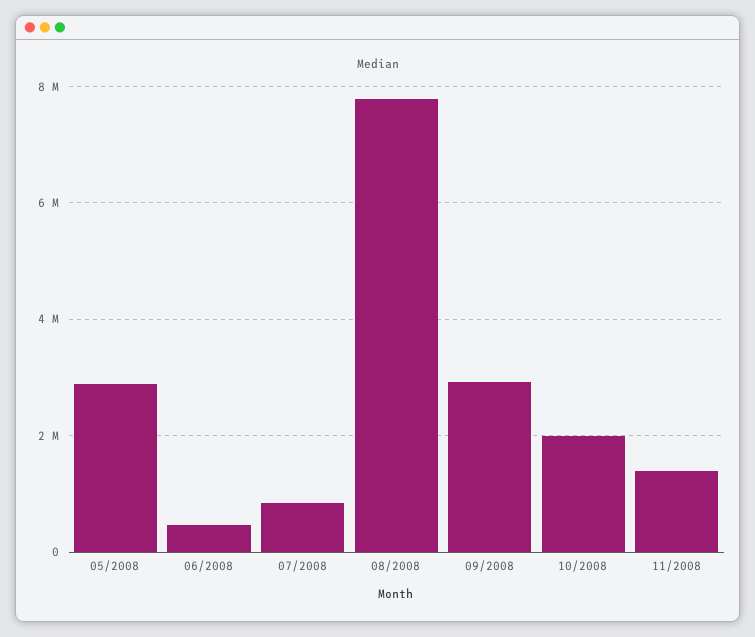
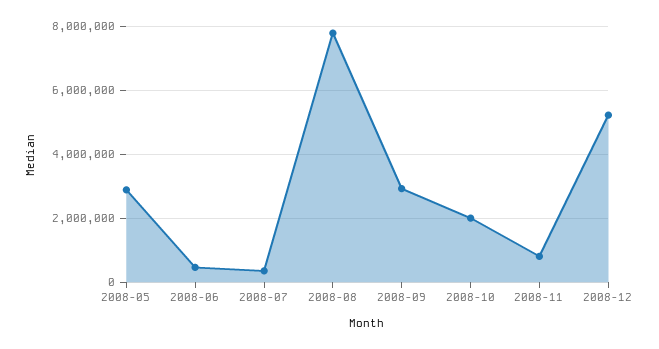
07/2008: 800000 -> 400000
11/2008: 1400000 -> 800000
2008-12: none -> 5200000

